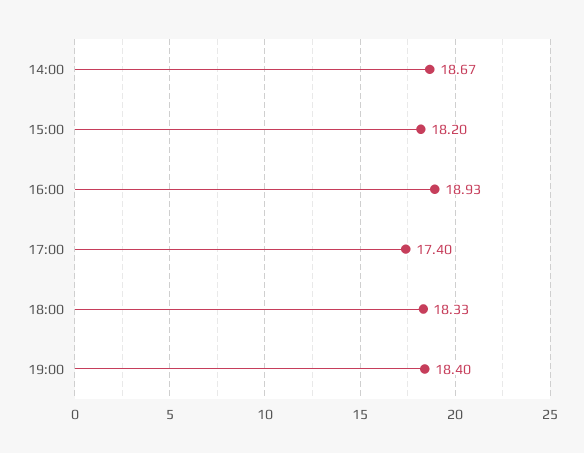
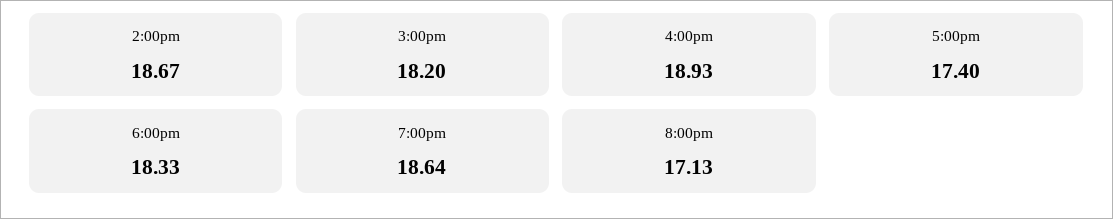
19:00: 18.4 -> 18.64
8:00pm: none -> 17.13

